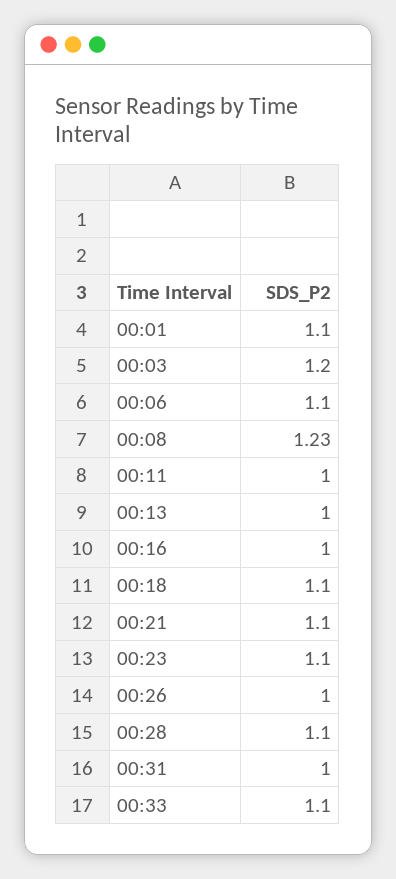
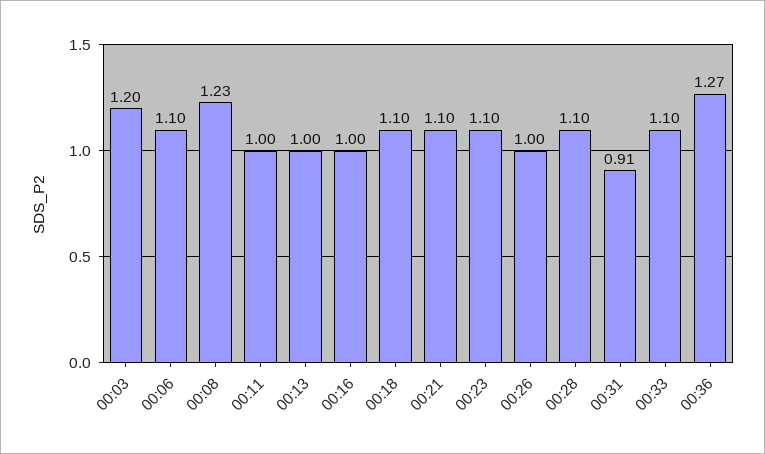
00:01: 1.1 -> none
00:31: 1 -> 0.91
00:36: none -> 1.27

